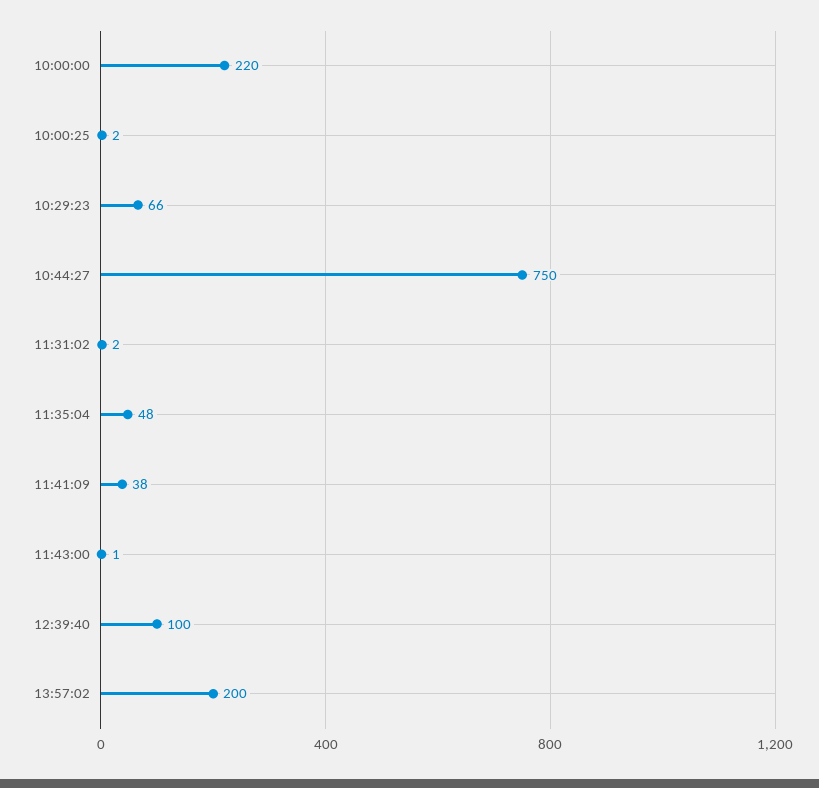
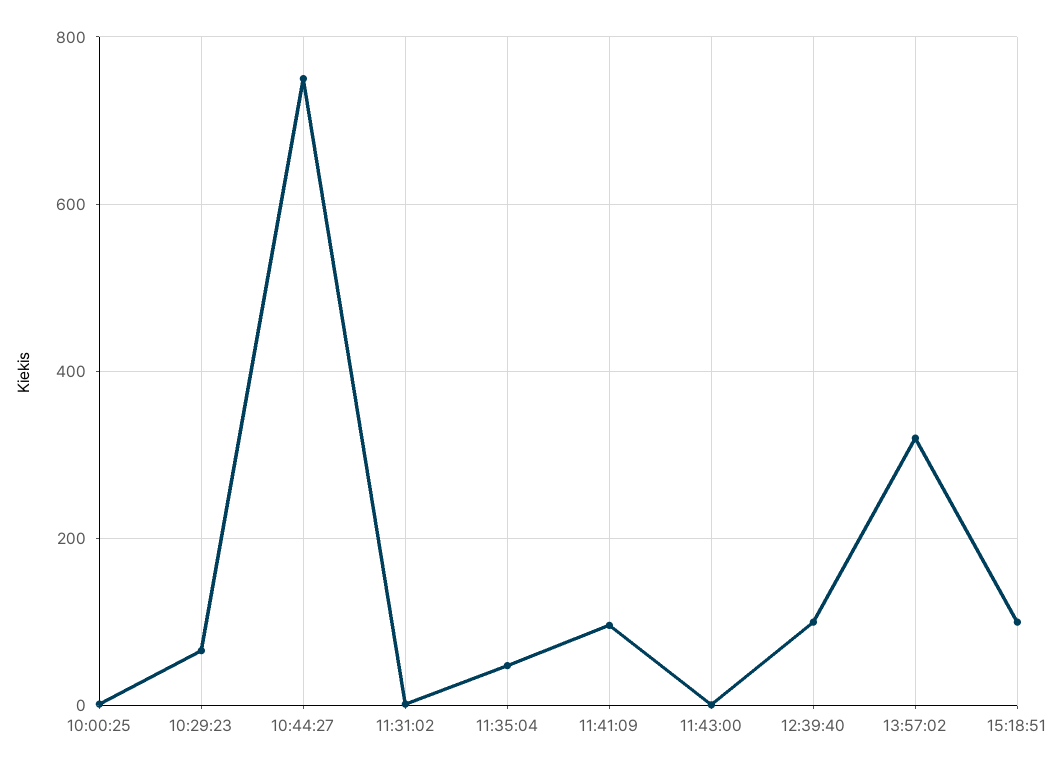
10:00:00: 220 -> none
11:41:09: 38 -> 100
13:57:02: 200 -> 320
15:18:51: none -> 100

